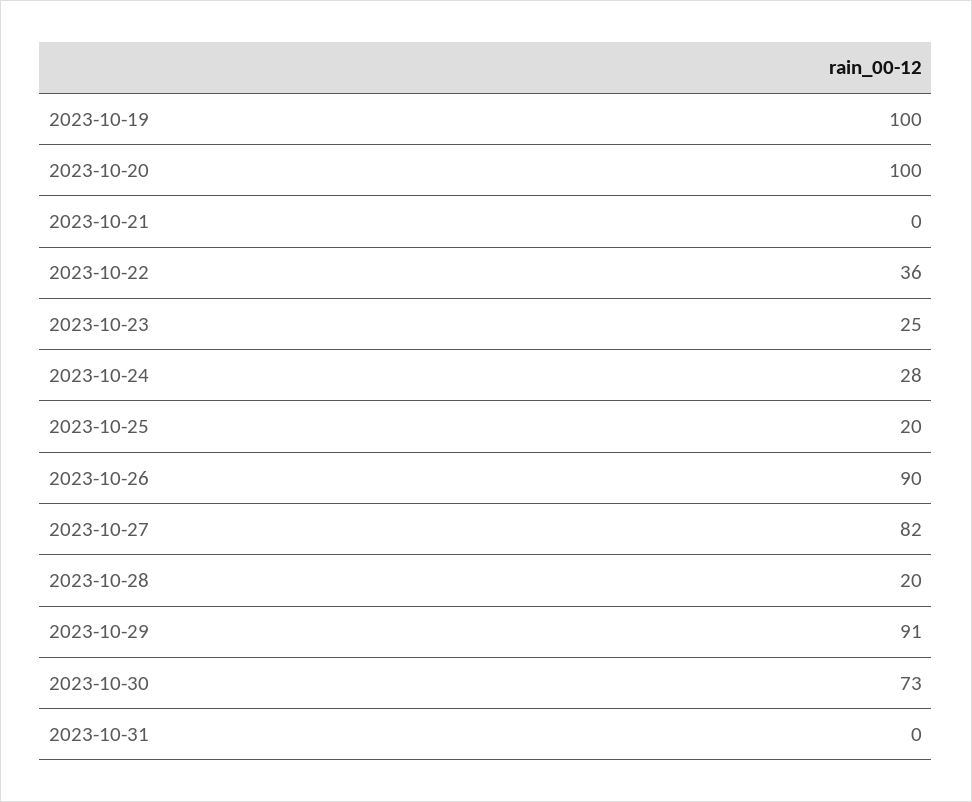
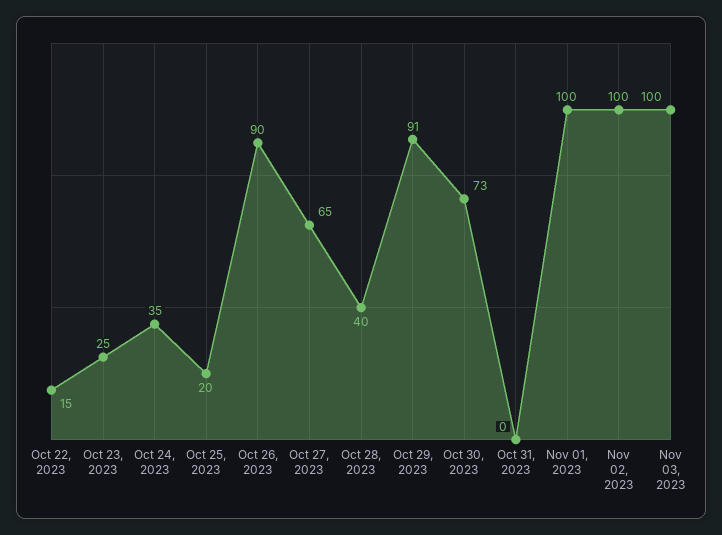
2023-10-19: 100 -> none
2023-10-20: 100 -> none
2023-10-21: 0 -> none
2023-10-22: 36 -> 15
2023-10-24: 28 -> 35
2023-10-27: 82 -> 65
2023-10-28: 20 -> 40
Nov 01, 2023: none -> 100
Nov 02, 2023: none -> 100
Nov 03, 2023: none -> 100

